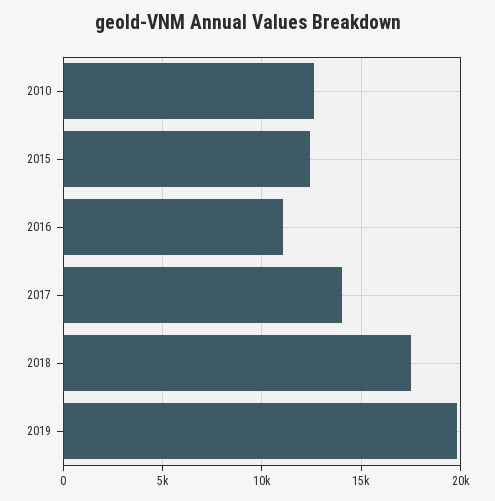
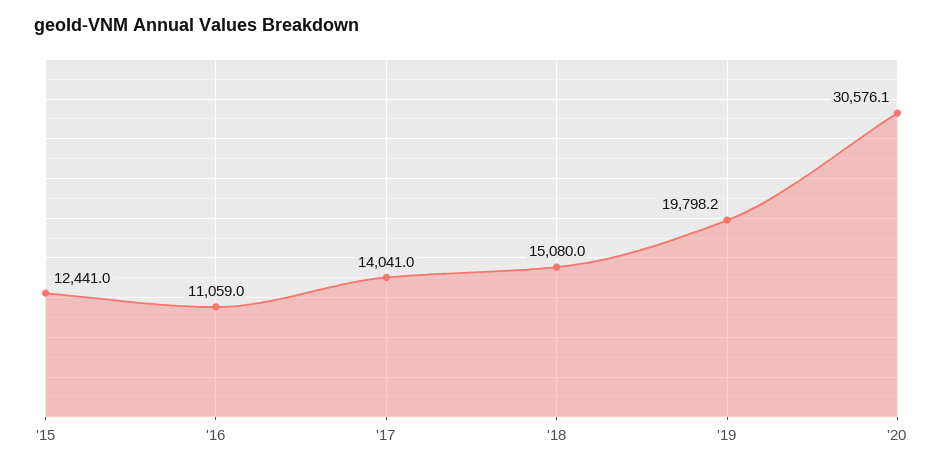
2010: 12500 -> none
2018: 17500 -> 15080
'20: none -> 30576.1

